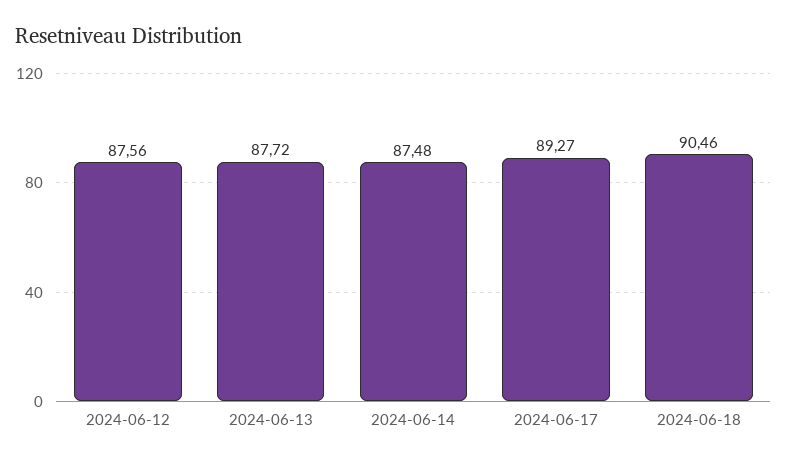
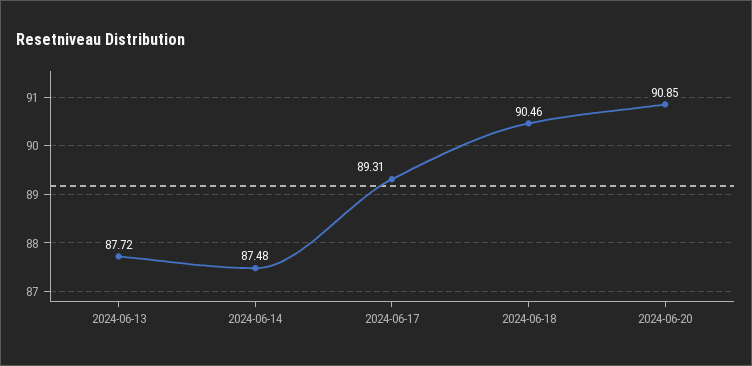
2024-06-12: 87.56 -> none
2024-06-17: 89.27 -> 89.31
2024-06-20: none -> 90.85

